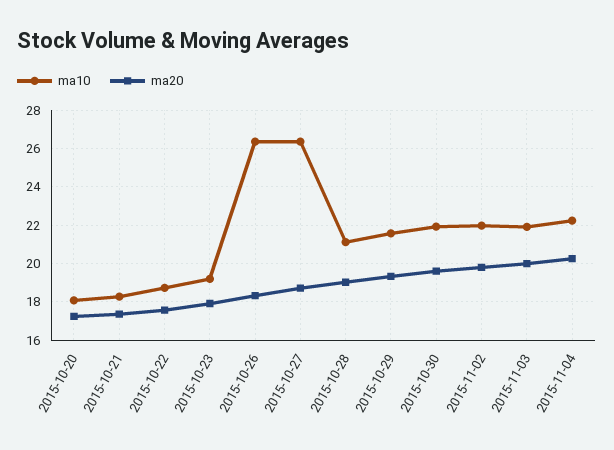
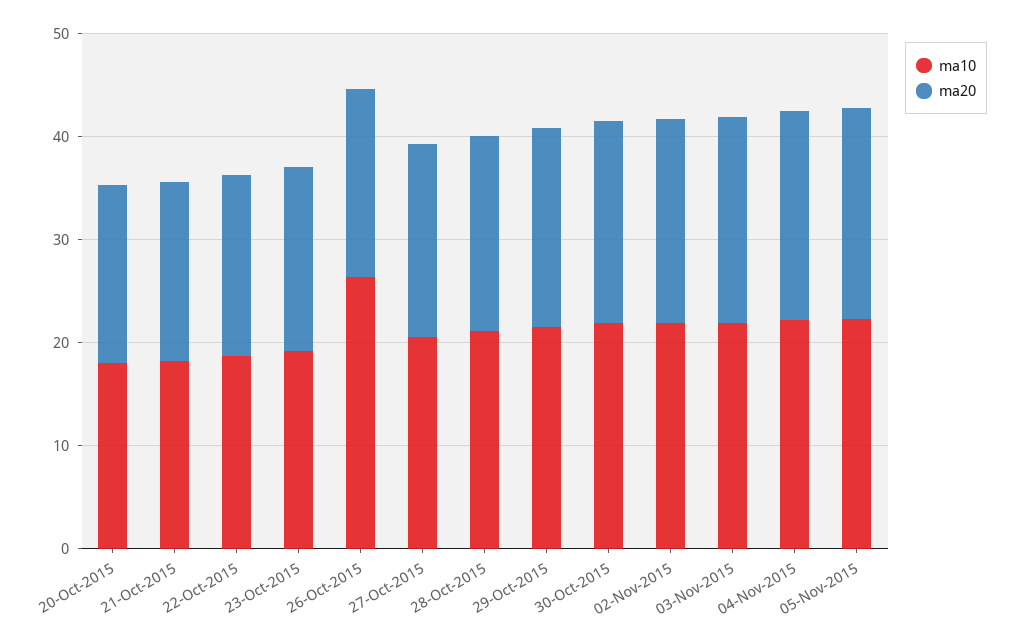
ma10, 2015-10-27: 26.5 -> 20
ma10, 05-Nov-2015: none -> 22
ma20, 05-Nov-2015: none -> 20

